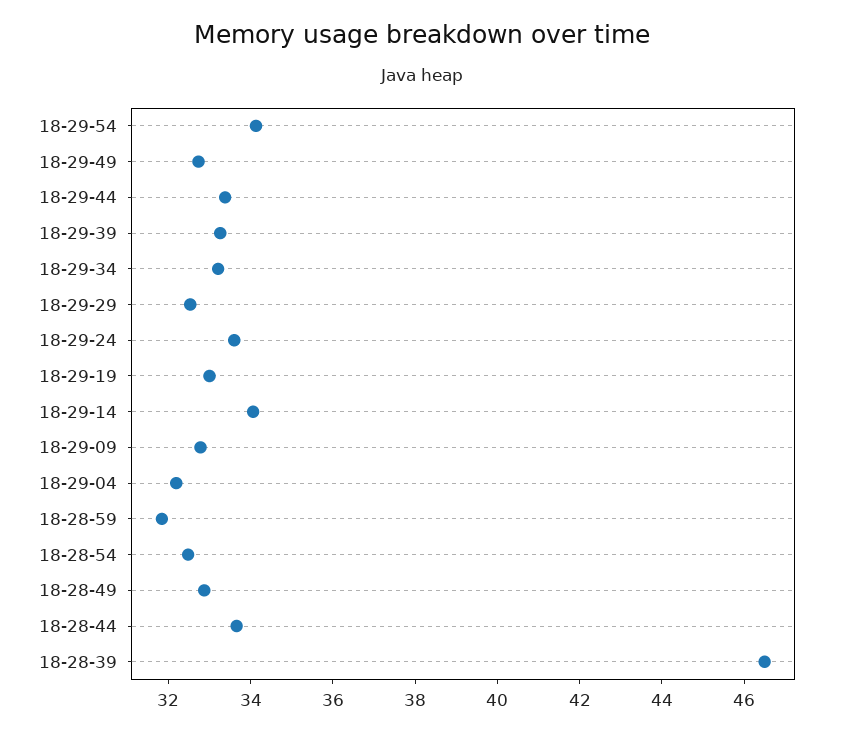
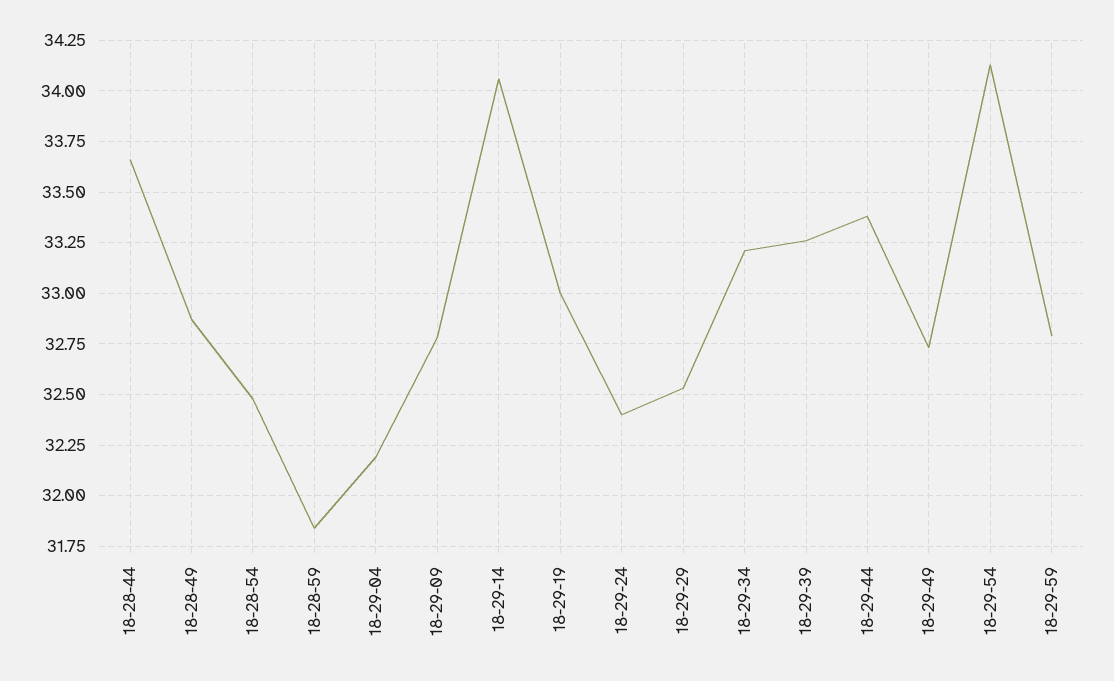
18-29-24: 33.5 -> 32.4
18-28-39: 46.5 -> none
18-29-59: none -> 32.8

